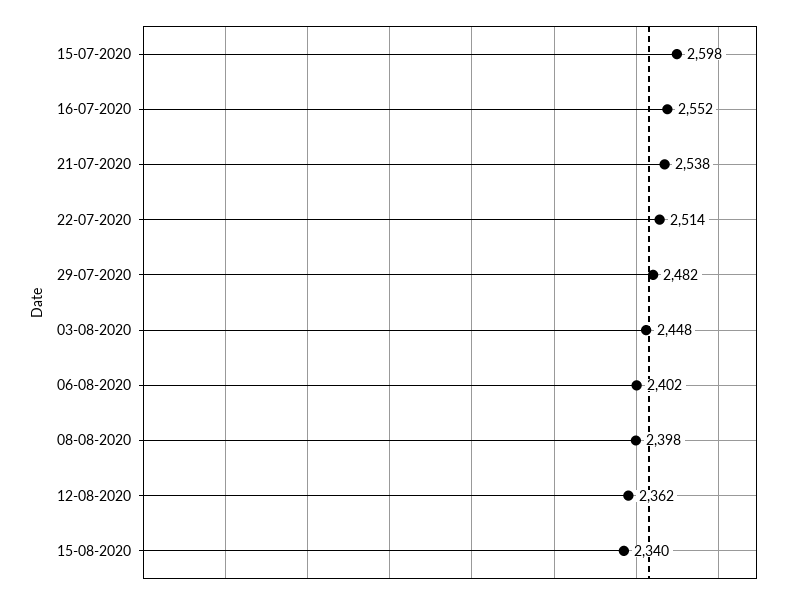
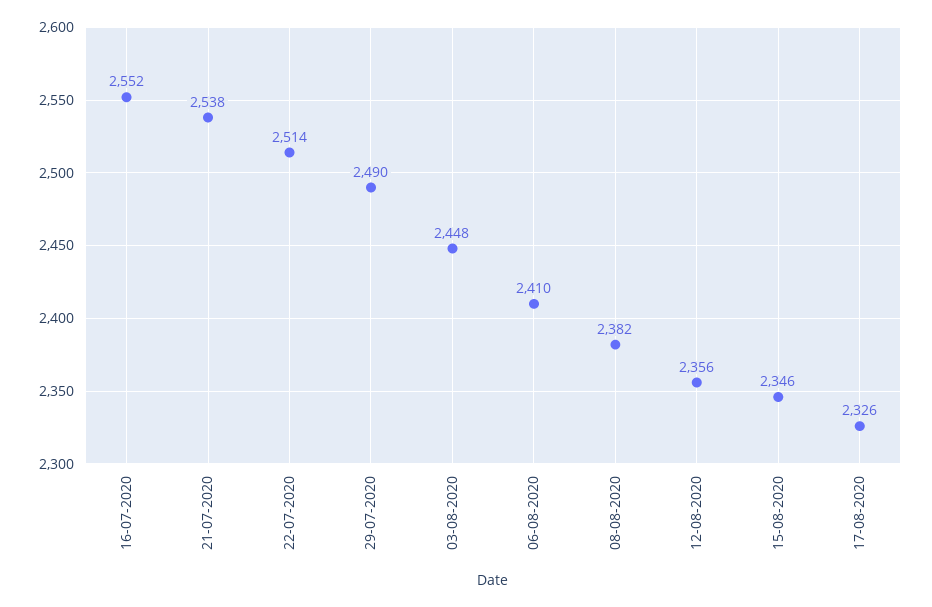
15-07-2020: 2598 -> none
29-07-2020: 2482 -> 2490
06-08-2020: 2402 -> 2410
08-08-2020: 2398 -> 2382
12-08-2020: 2362 -> 2356
15-08-2020: 2340 -> 2346
17-08-2020: none -> 2326

